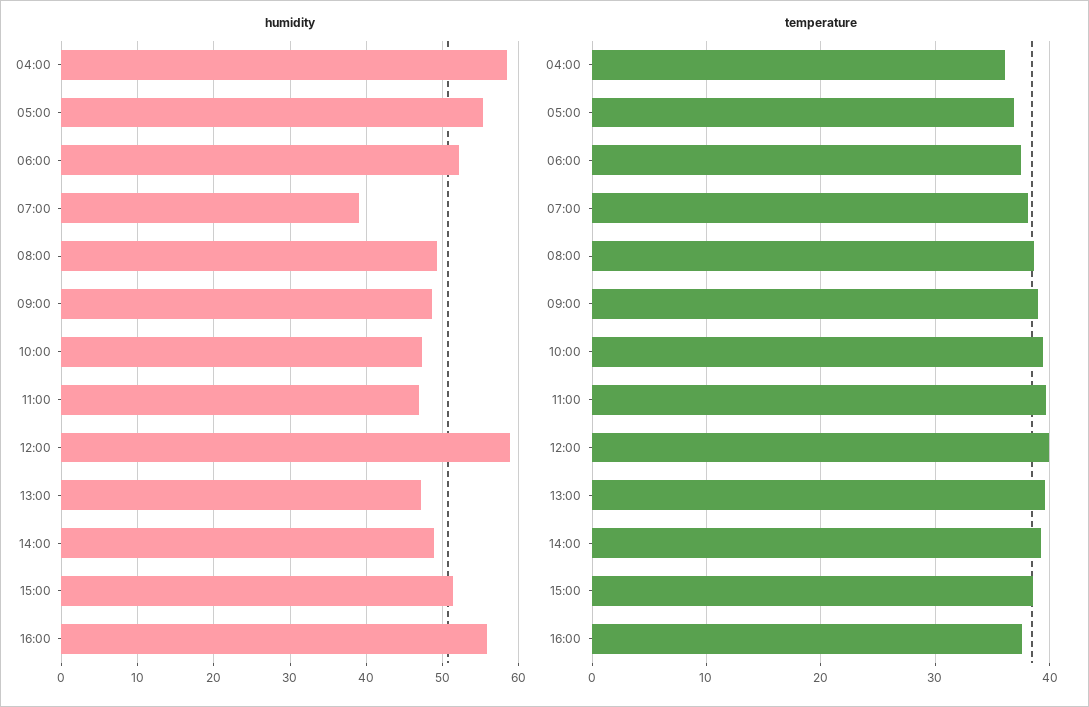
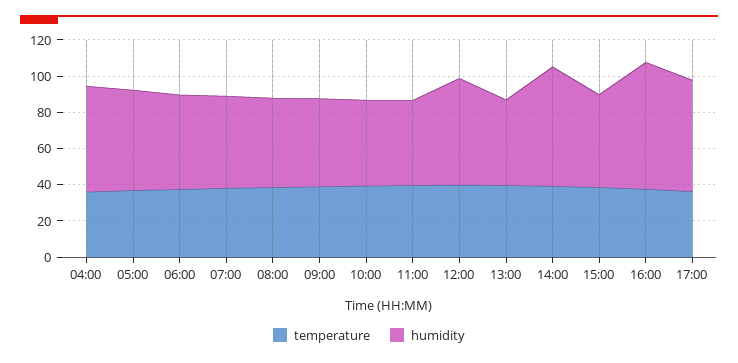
humidity, 07:00: 39 -> 50
humidity, 14:00: 49 -> 65
humidity, 16:00: 56 -> 70
temperature, 17:00: none -> 35
humidity, 17:00: none -> 60

